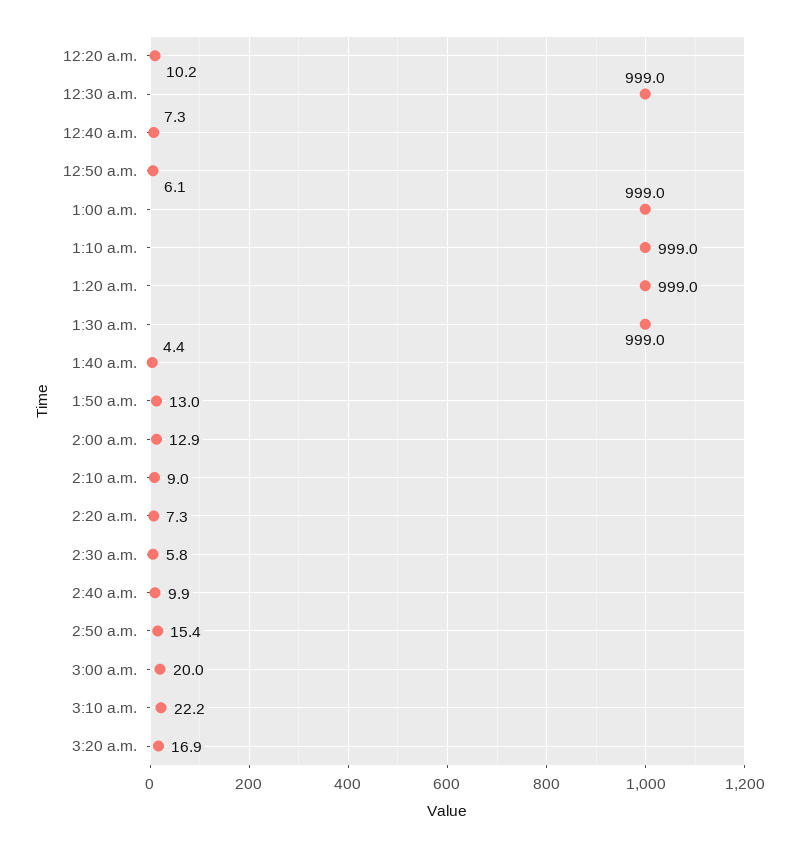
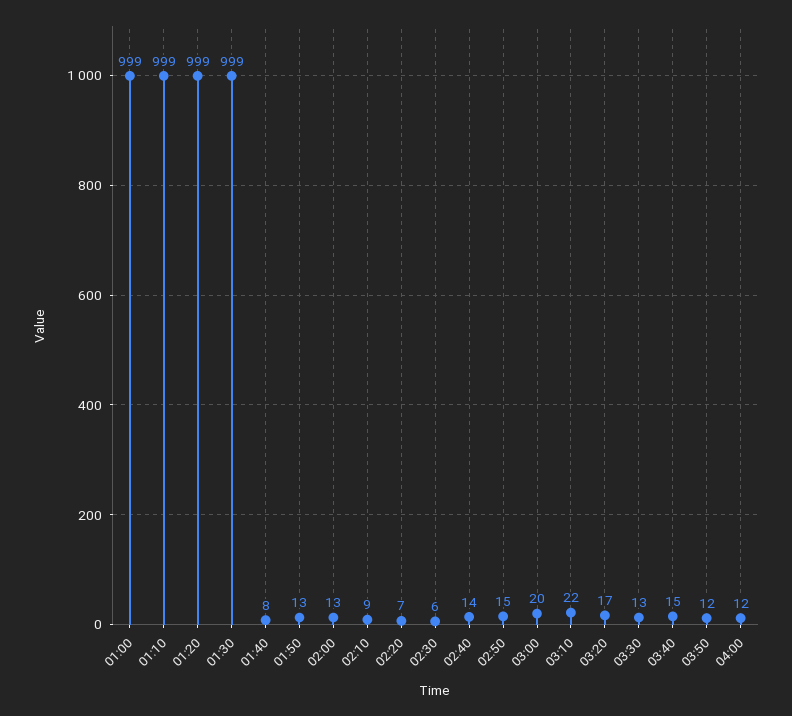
12:20 a.m.: 10.2 -> none
12:30 a.m.: 999 -> none
12:40 a.m.: 7.3 -> none
12:50 a.m.: 6.1 -> none
1:40 a.m.: 4.4 -> 8
2:40 a.m.: 9.9 -> 14
03:30: none -> 13
03:40: none -> 15
03:50: none -> 12
04:00: none -> 12

